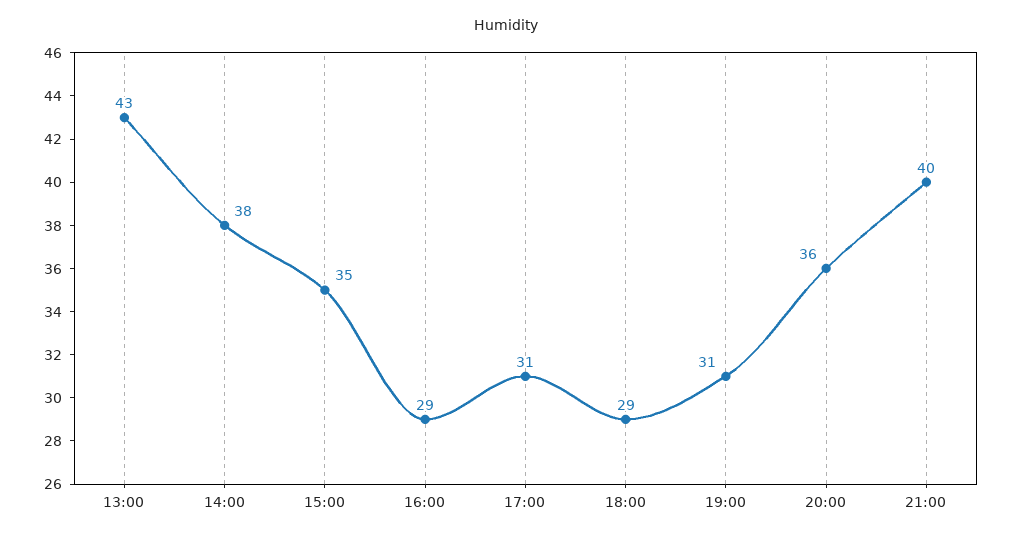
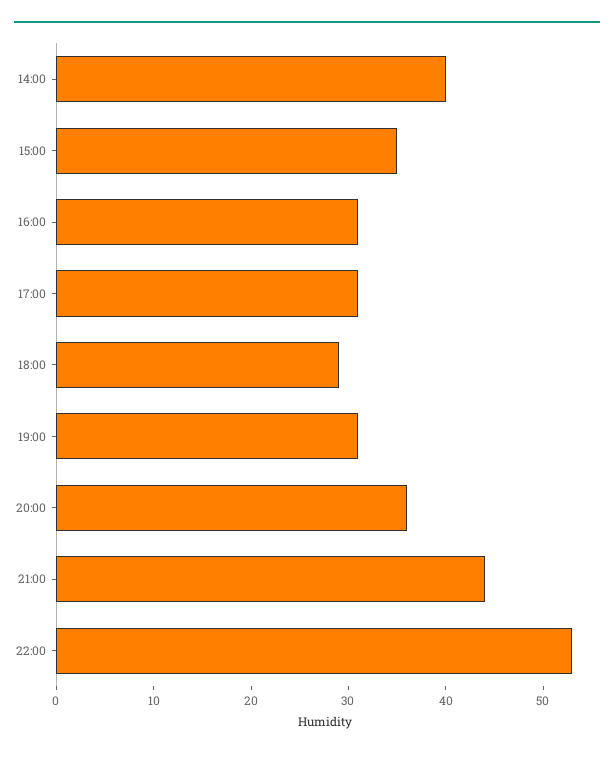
13:00: 43 -> none
14:00: 38 -> 40
16:00: 29 -> 31
21:00: 40 -> 44
22:00: none -> 53

